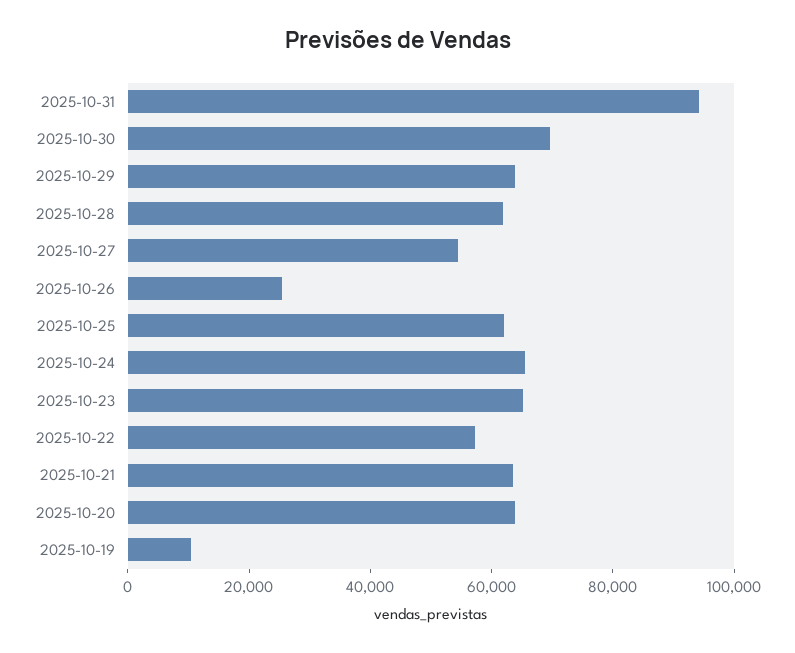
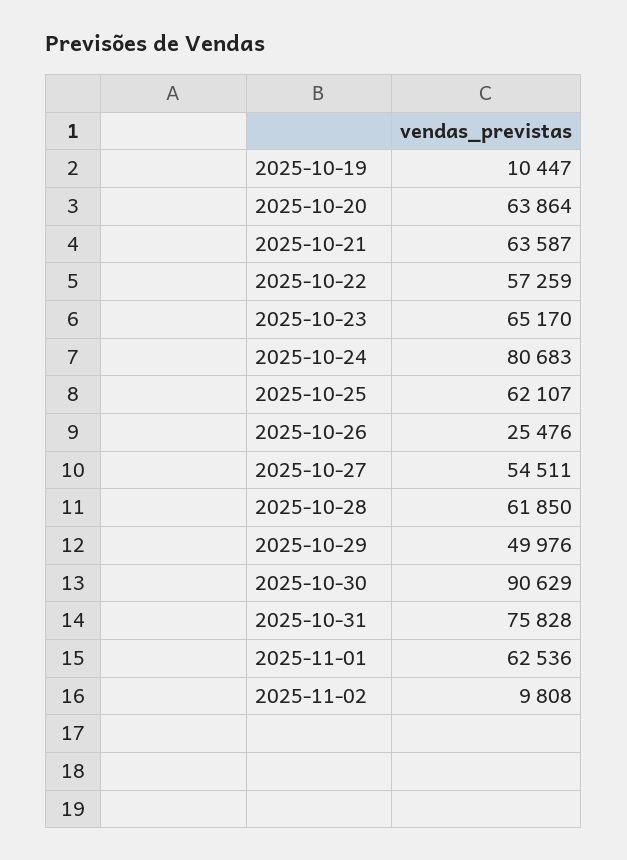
2025-10-31: 95000 -> 75828
2025-10-30: 70000 -> 90629
2025-10-29: 65000 -> 49976
2025-10-24: 65000 -> 80683
2025-11-01: none -> 62536
2025-11-02: none -> 9808

